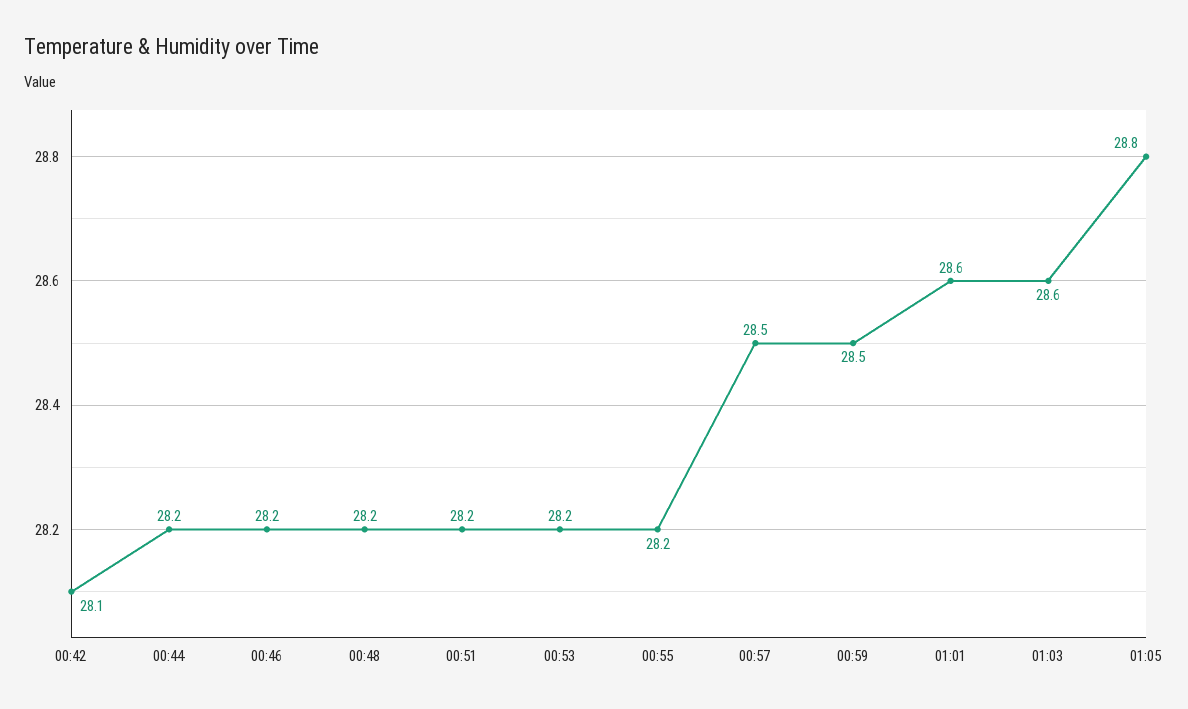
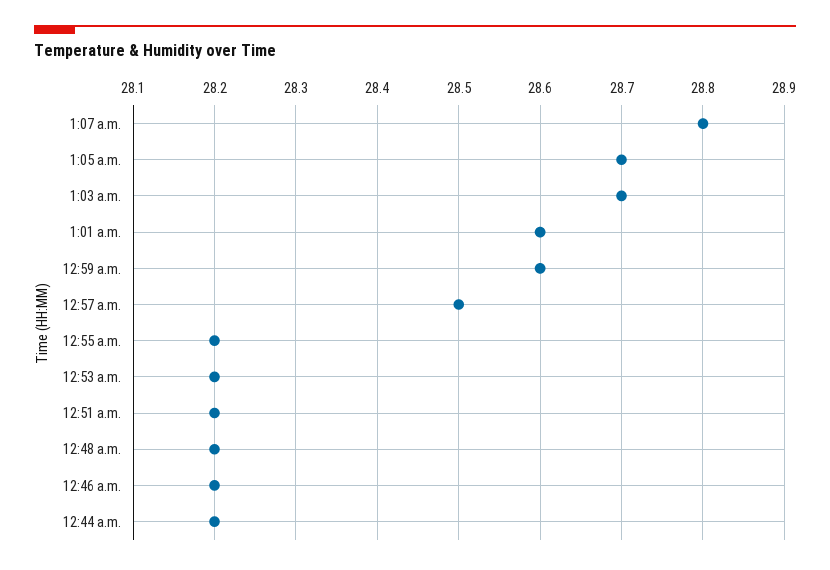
00:42: 28.1 -> none
00:59: 28.5 -> 28.6
01:03: 28.6 -> 28.7
01:05: 28.8 -> 28.7
1:07 a.m.: none -> 28.8

